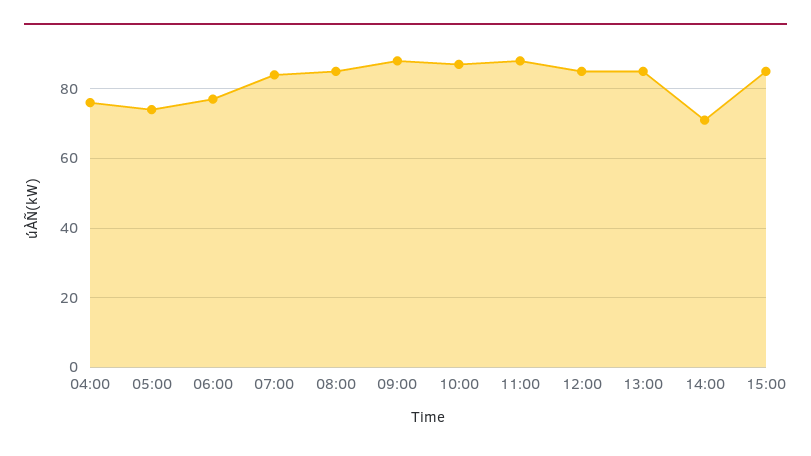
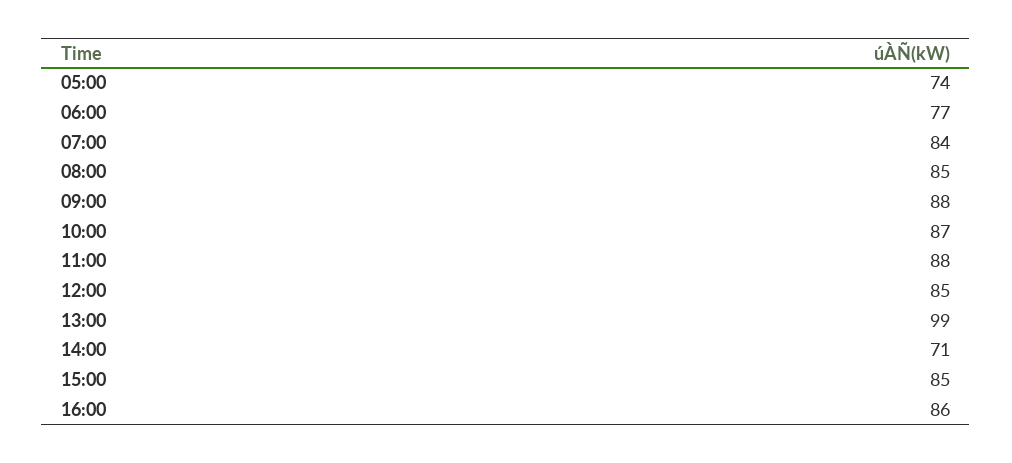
04:00: 75 -> none
13:00: 85 -> 99
16:00: none -> 86

